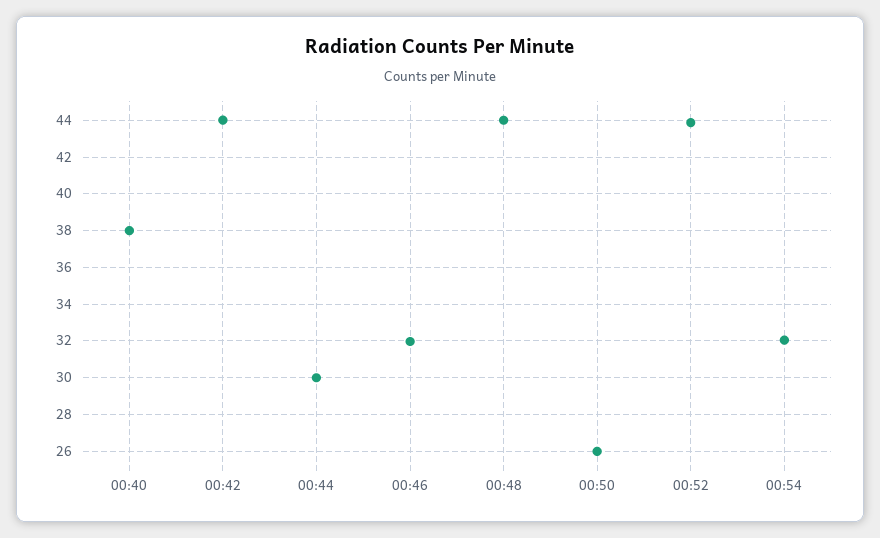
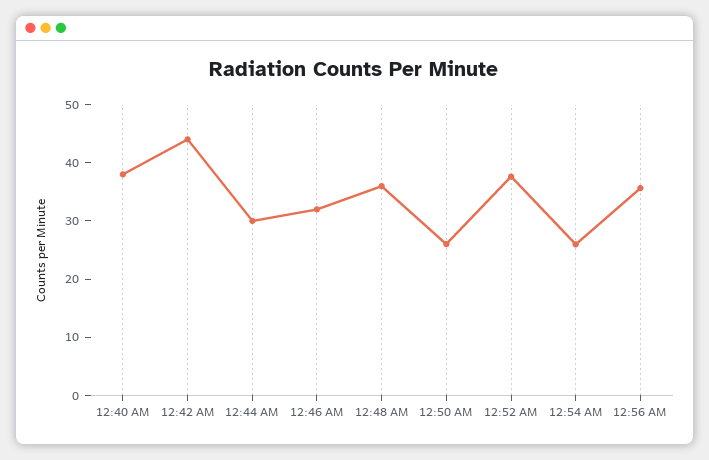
00:48: 44 -> 36
00:52: 44 -> 38
00:54: 32 -> 26
12:56 AM: none -> 36

